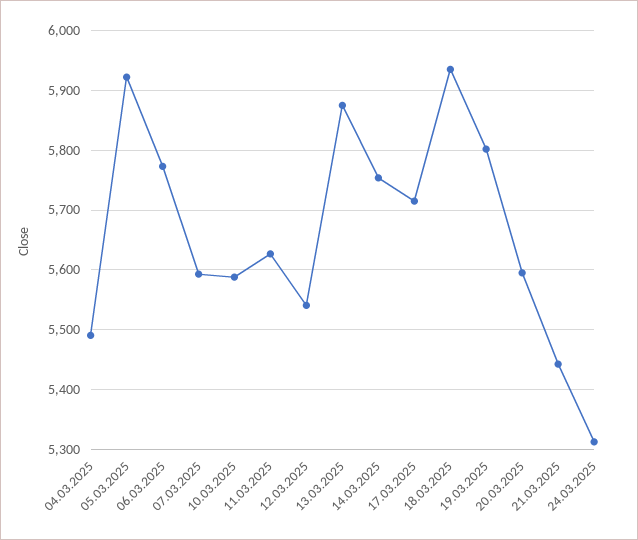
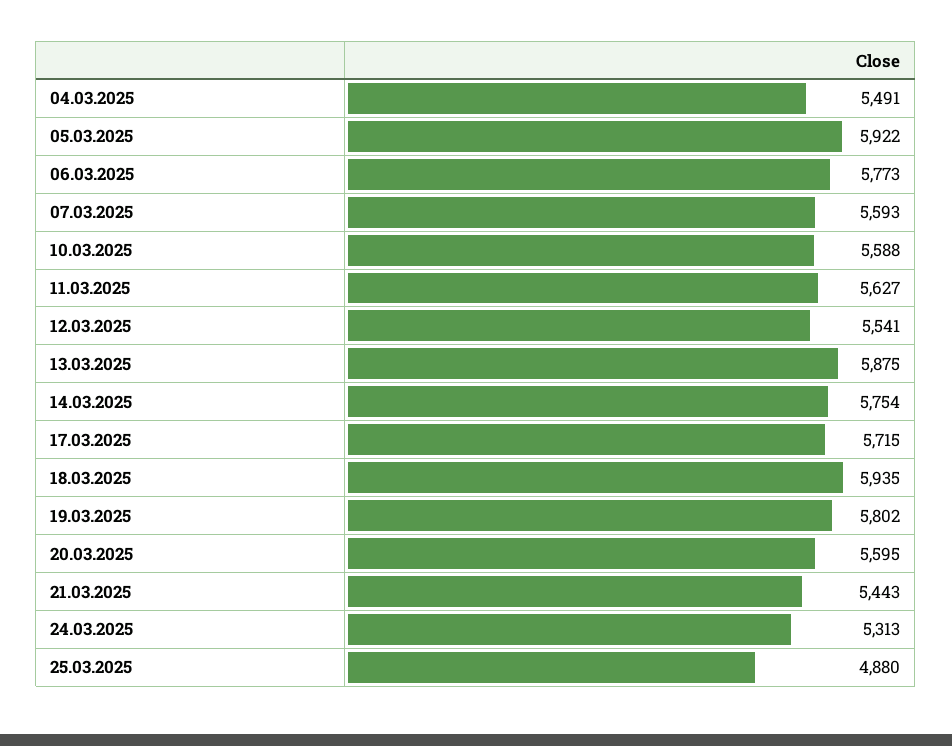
25.03.2025: none -> 4880

